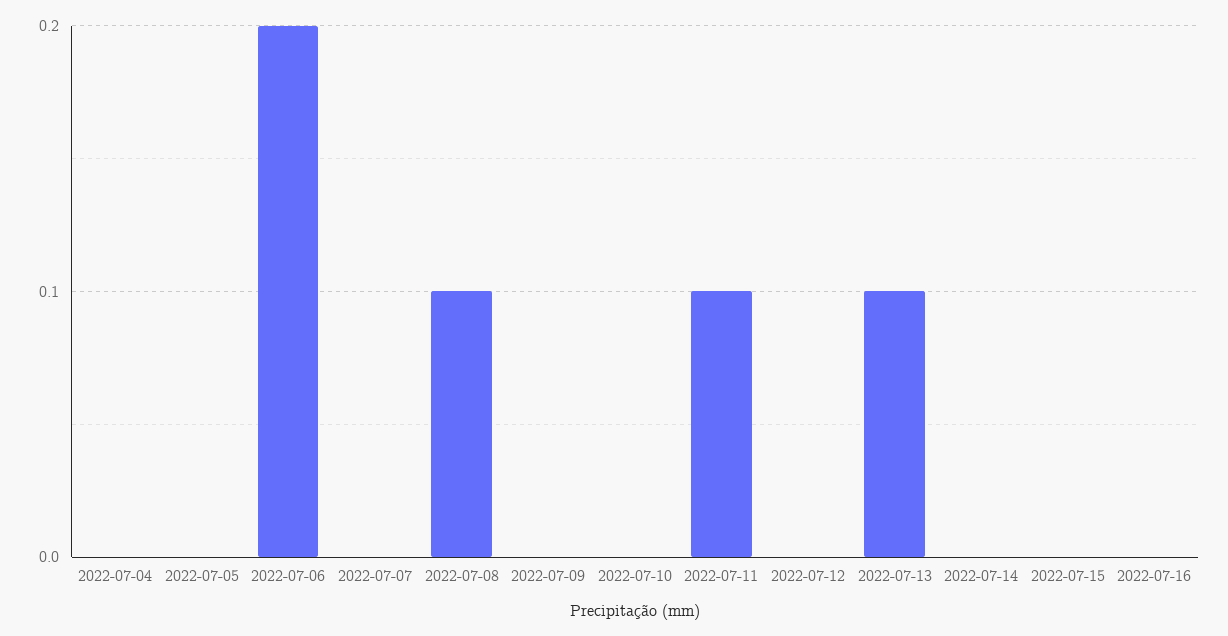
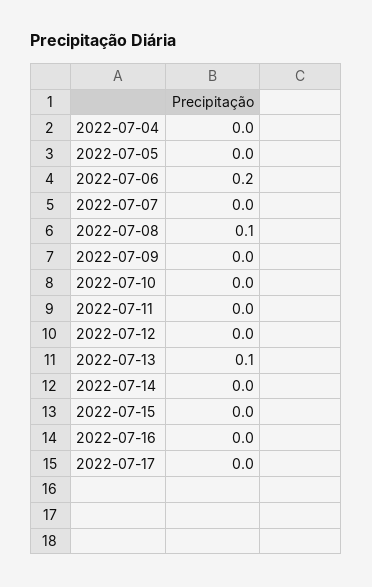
2022-07-11: 0.1 -> 0
2022-07-17: none -> 0

